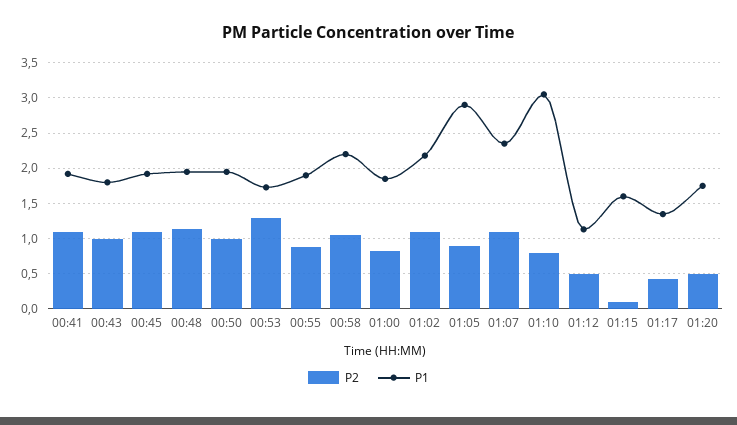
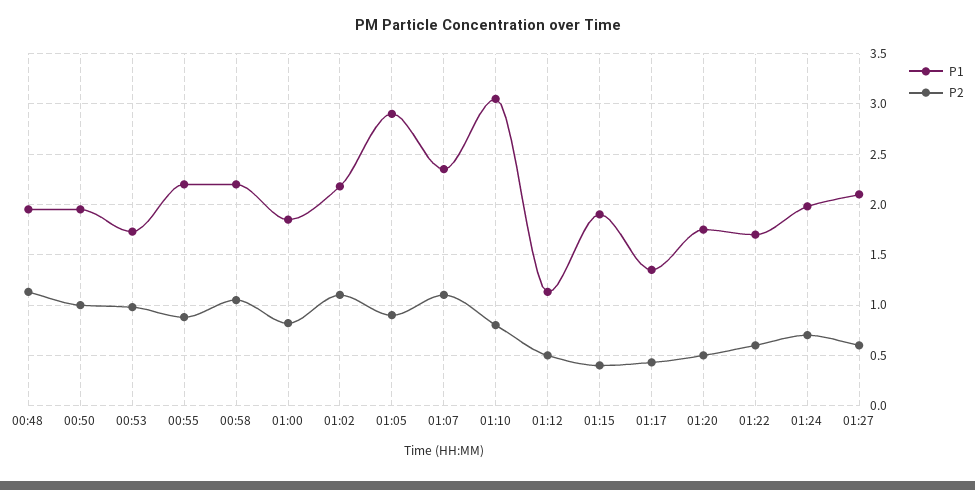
P2, 00:41: 1.1 -> none
P1, 00:41: 1.9 -> none
P2, 00:43: 1 -> none
P1, 00:43: 1.8 -> none
P2, 00:45: 1.1 -> none
P1, 00:45: 1.9 -> none
P2, 00:53: 1.3 -> 1
P1, 00:55: 1.9 -> 2.2
P2, 01:15: 0.1 -> 0.4
P1, 01:15: 1.6 -> 1.9
P1, 01:22: none -> 1.7
P2, 01:22: none -> 0.6
P1, 01:24: none -> 2
P2, 01:24: none -> 0.7
P1, 01:27: none -> 2.1
P2, 01:27: none -> 0.6

